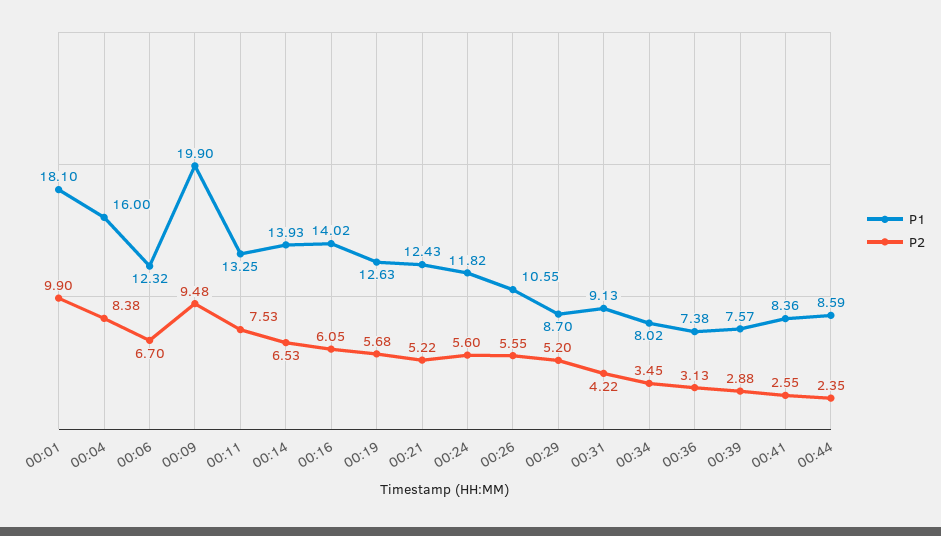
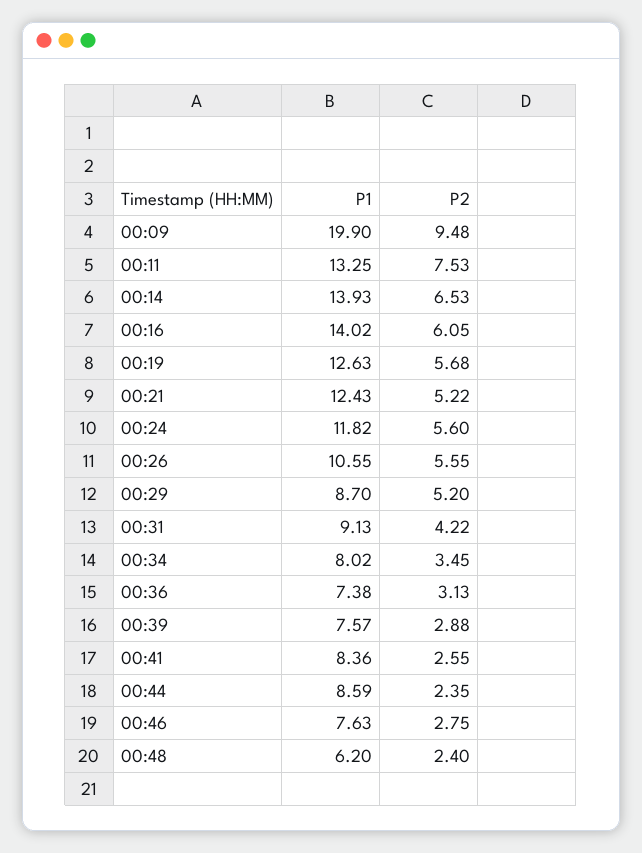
P1, 00:01: 18.1 -> none
P2, 00:01: 9.9 -> none
P1, 00:04: 16 -> none
P2, 00:04: 8.38 -> none
P1, 00:06: 12.32 -> none
P2, 00:06: 6.7 -> none
P1, 00:46: none -> 7.63
P2, 00:46: none -> 2.75
P1, 00:48: none -> 6.2
P2, 00:48: none -> 2.4

